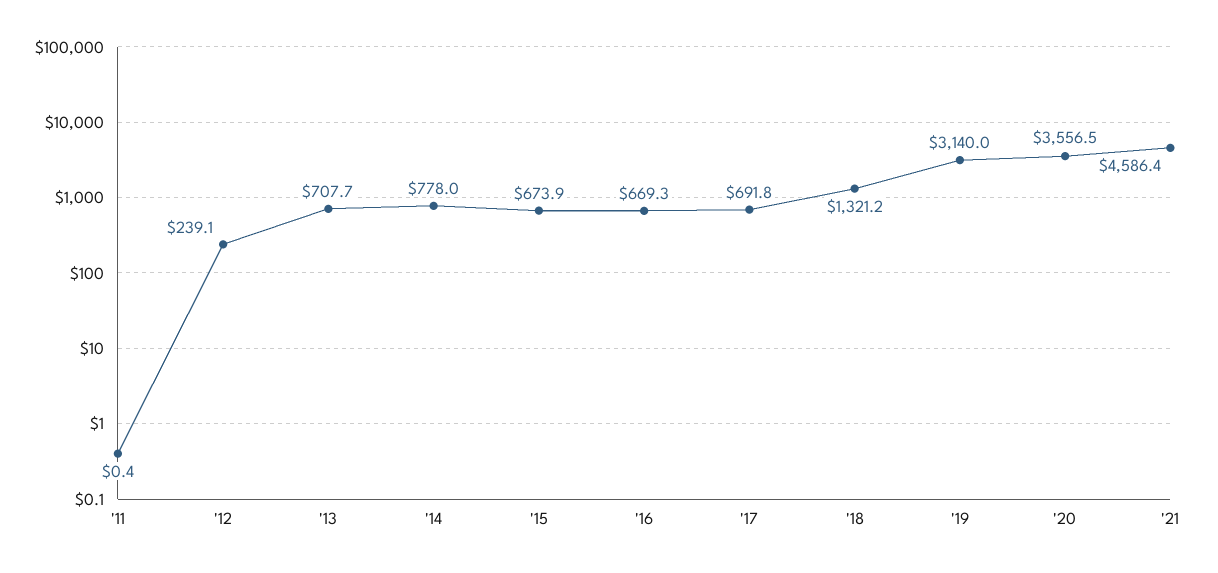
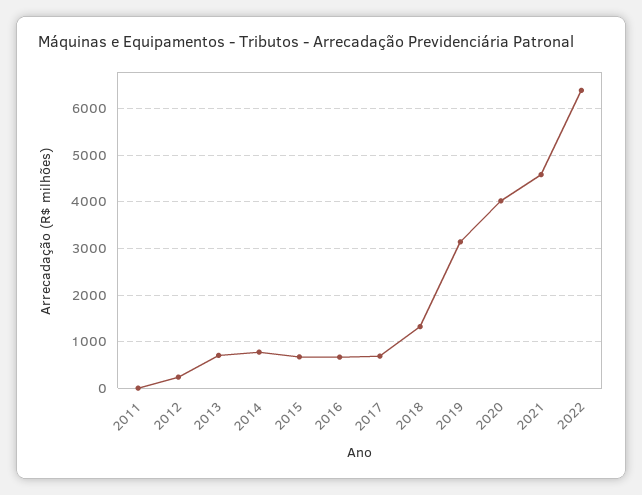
'20: 3556.5 -> 4000
2022: none -> 6400

